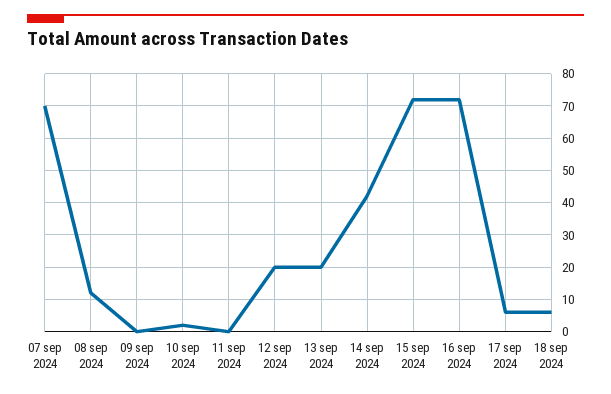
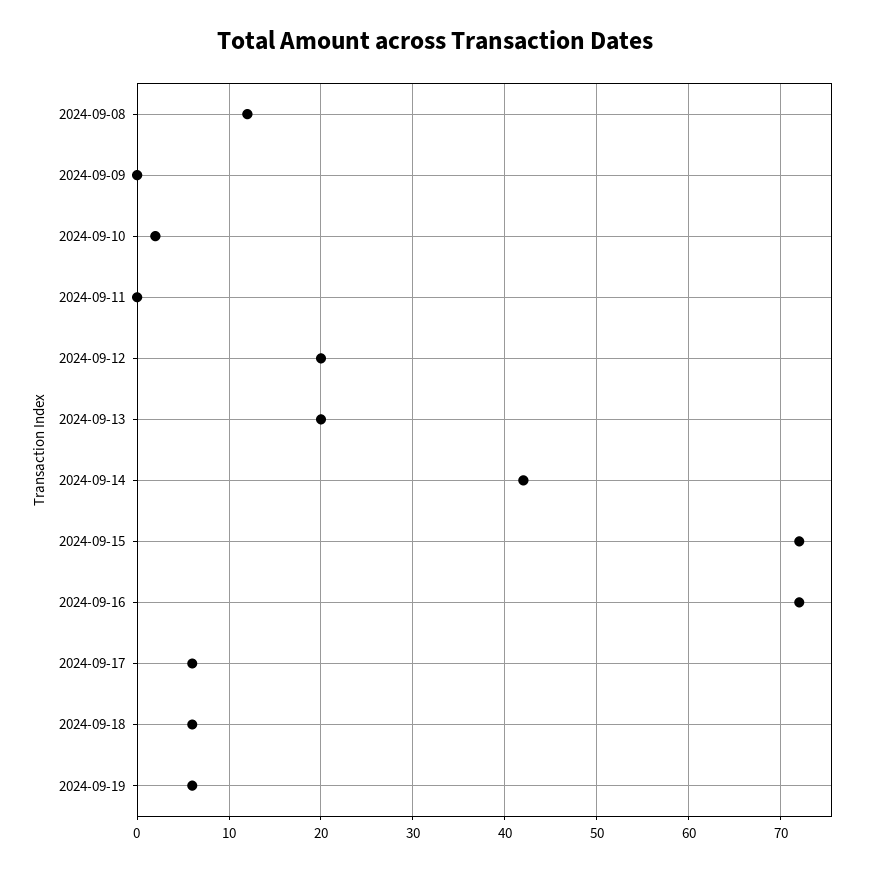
07 sep 2024: 70 -> none
2024-09-19: none -> 6

